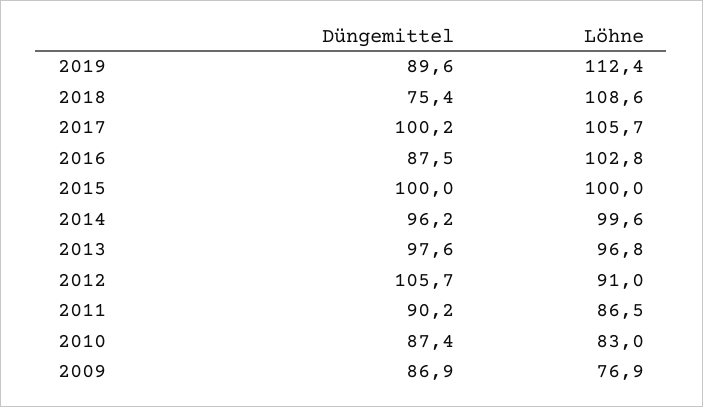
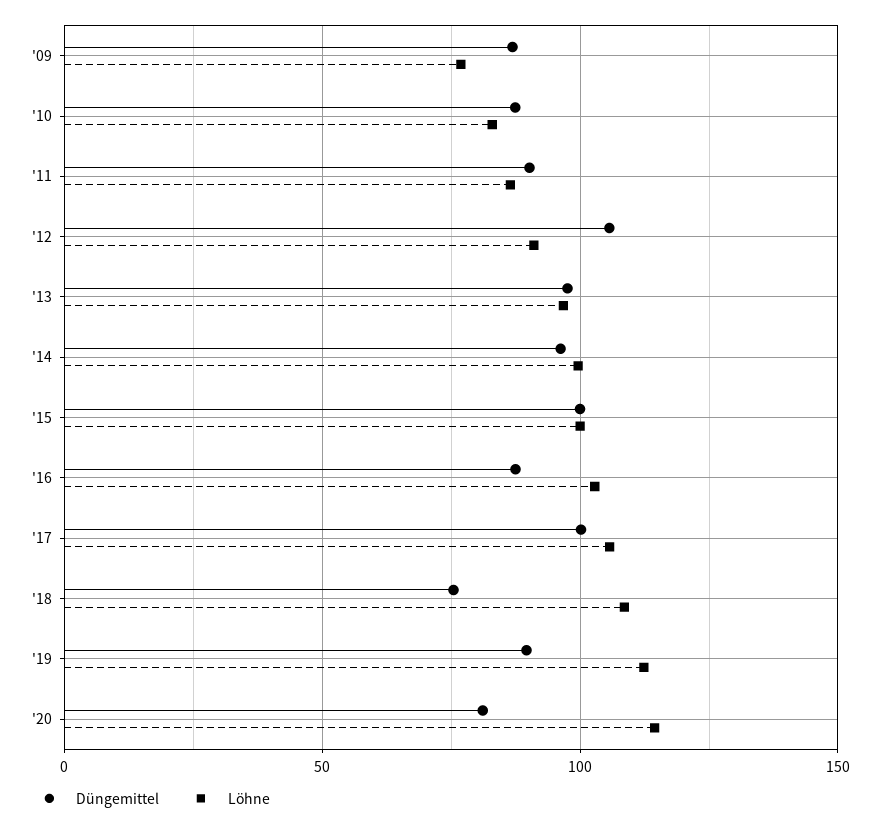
Düngemittel, '20: none -> 80
Löhne, '20: none -> 115

